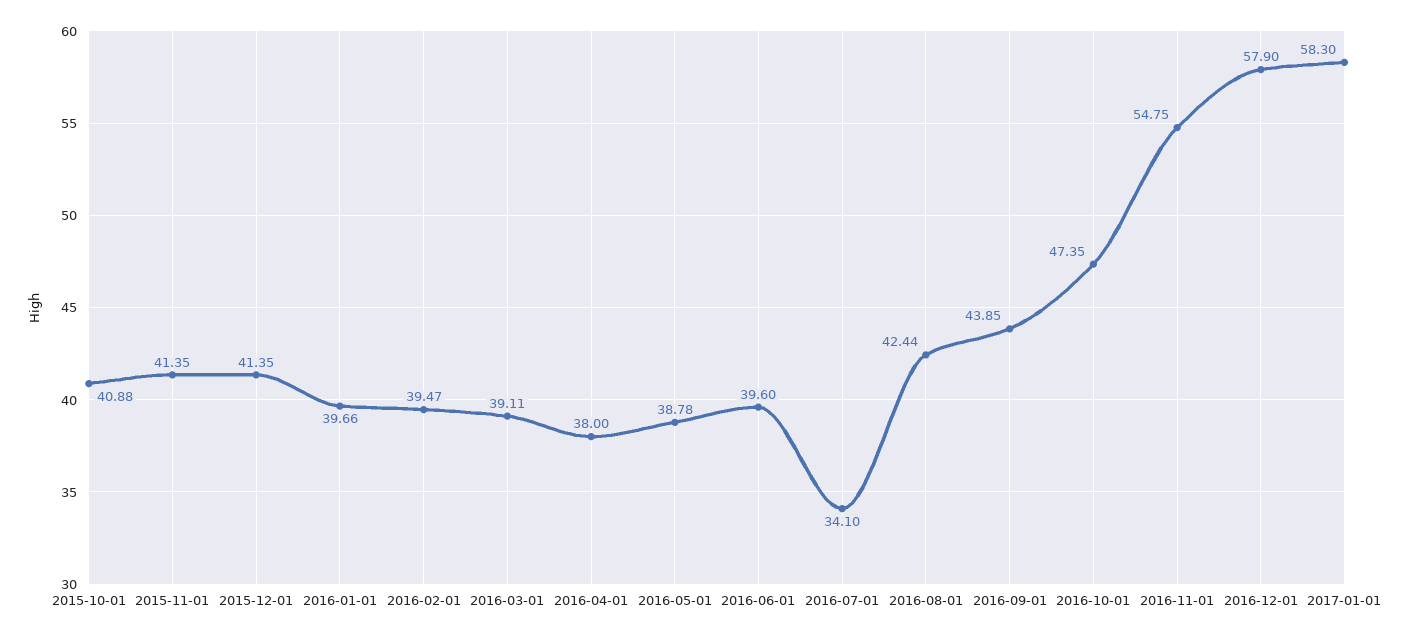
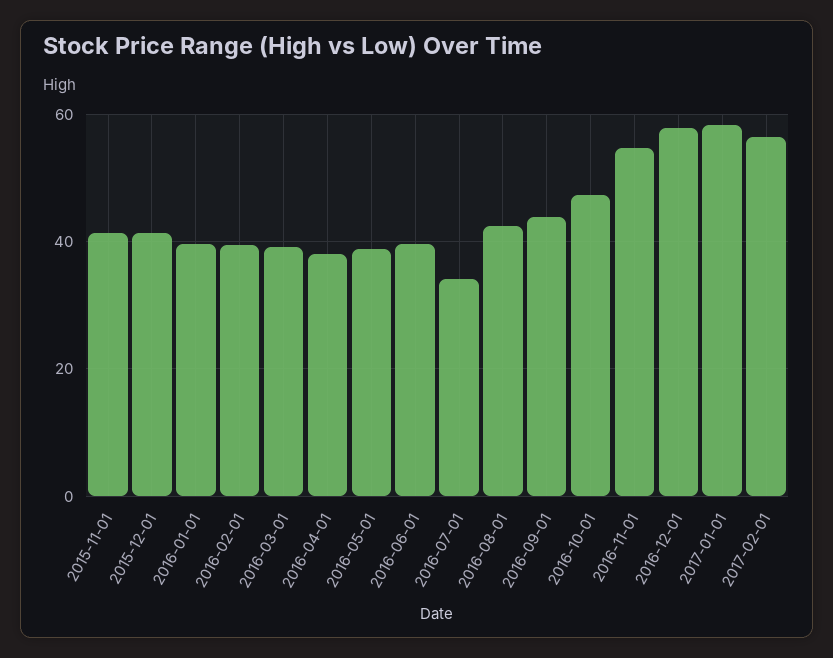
2015-10-01: 40.88 -> none
2017-02-01: none -> 56

